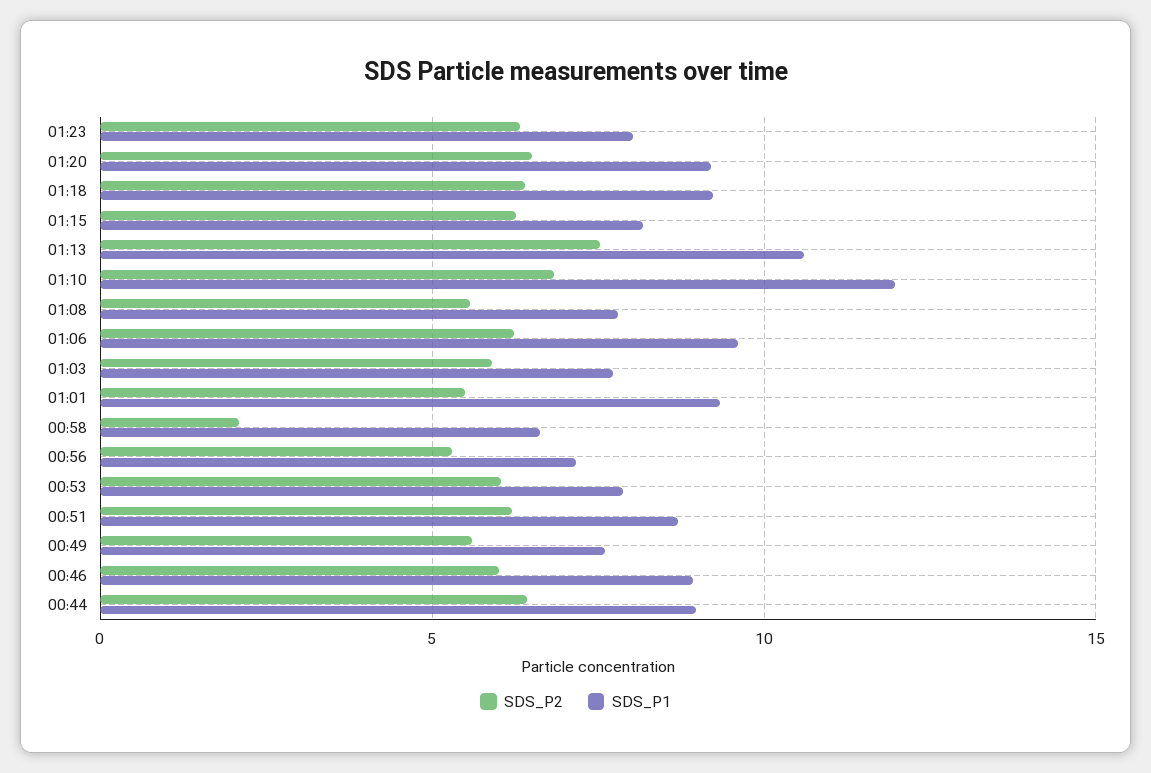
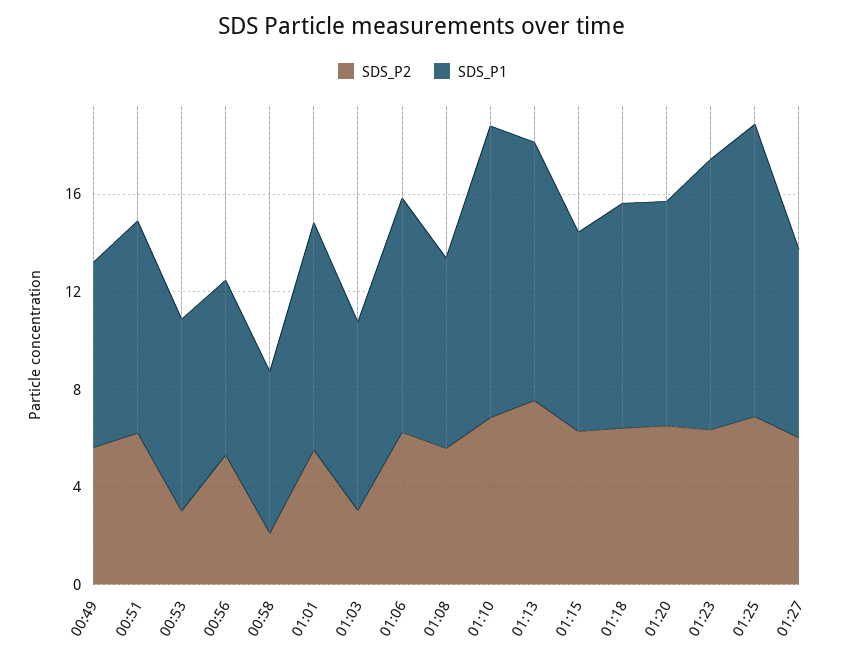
SDS_P1, 01:23: 8 -> 11
SDS_P2, 01:03: 6 -> 3
SDS_P2, 00:53: 6 -> 3
SDS_P2, 00:46: 6 -> none
SDS_P1, 00:46: 9 -> none
SDS_P2, 00:44: 6.5 -> none
SDS_P1, 00:44: 9 -> none
SDS_P2, 01:25: none -> 7
SDS_P1, 01:25: none -> 12
SDS_P2, 01:27: none -> 6
SDS_P1, 01:27: none -> 8

